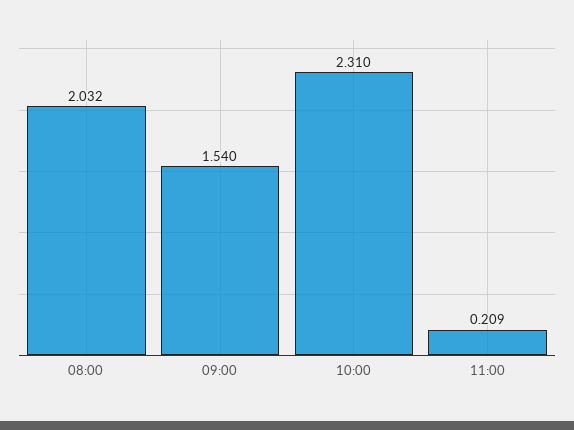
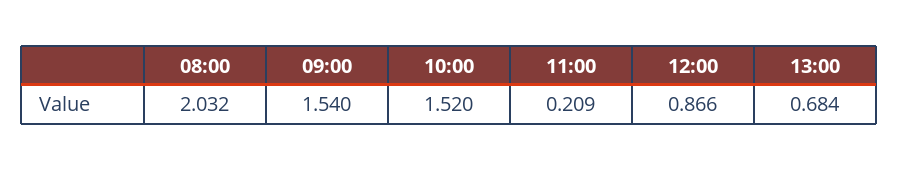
10:00: 2.31 -> 1.52
12:00: none -> 0.866
13:00: none -> 0.684

